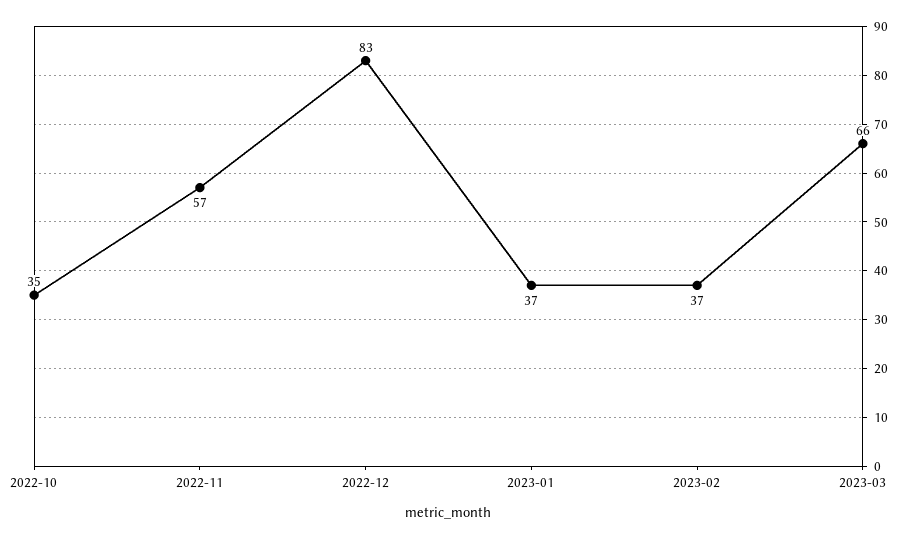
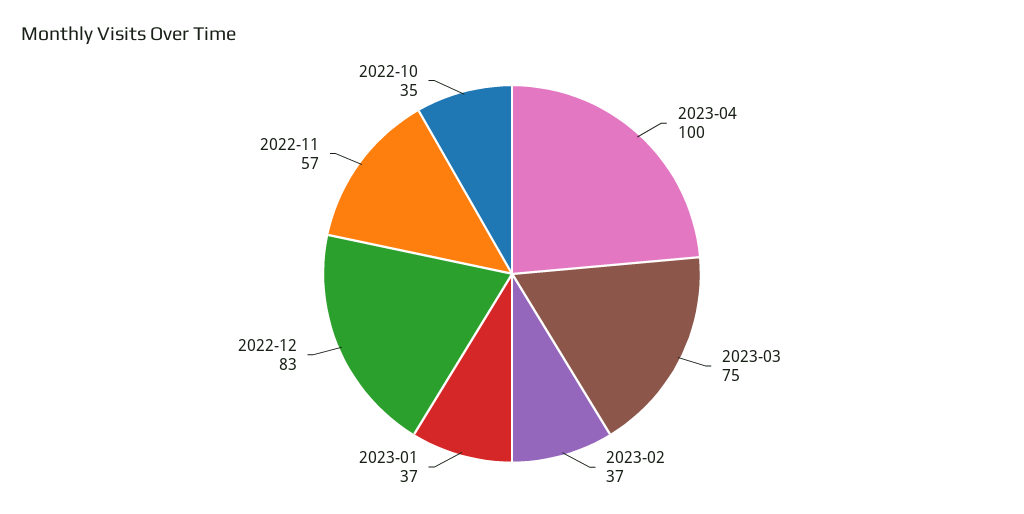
2023-03: 66 -> 75
2023-04: none -> 100

